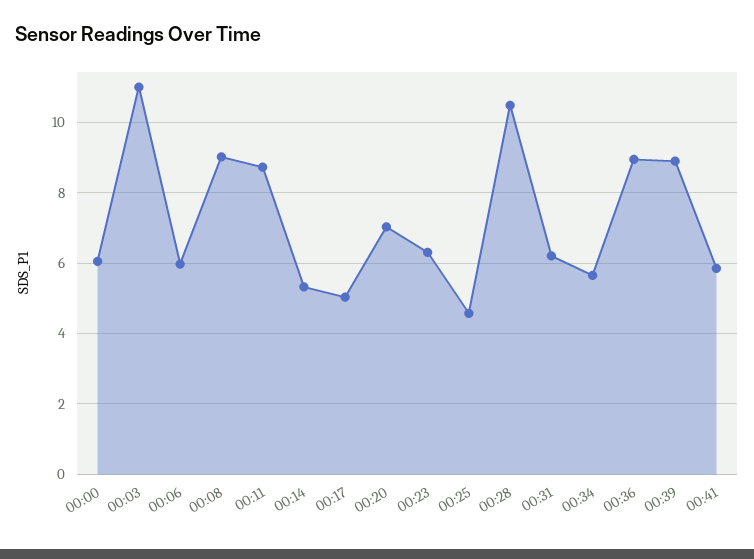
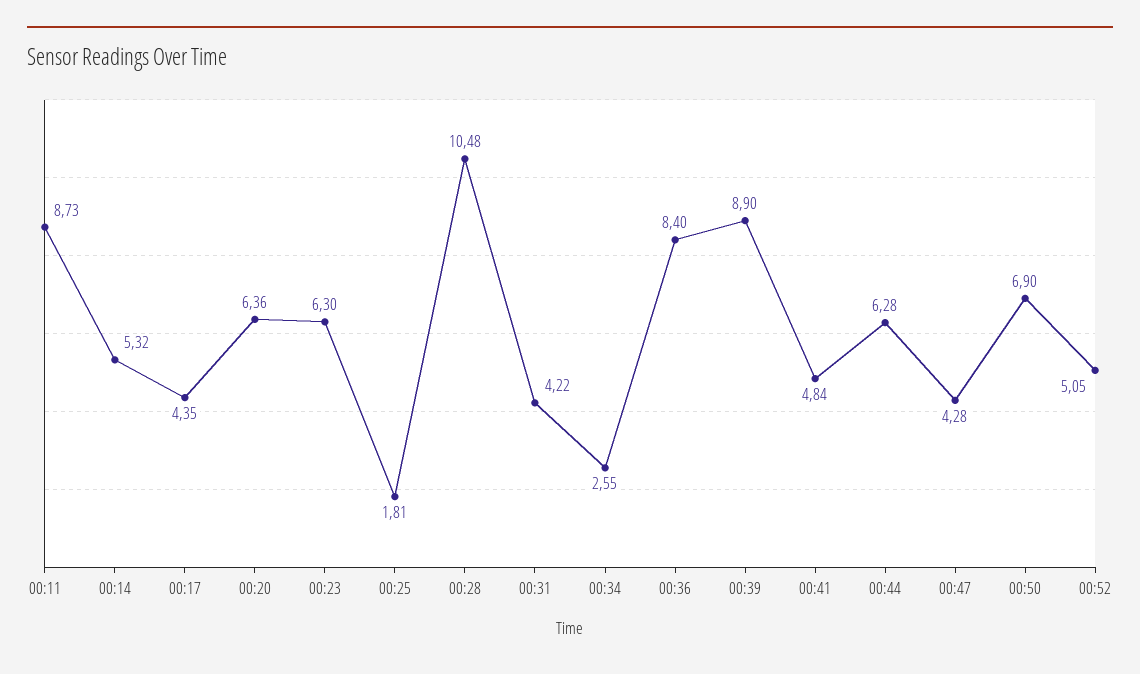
00:00: 6 -> none
00:03: 11 -> none
00:06: 6 -> none
00:08: 9 -> none
00:17: 5 -> 4.35
00:20: 7 -> 6.36
00:25: 4.6 -> 1.81
00:31: 6.2 -> 4.22
00:34: 5.6 -> 2.55
00:36: 9 -> 8.4
00:41: 5.8 -> 4.84
00:44: none -> 6.28
00:47: none -> 4.28
00:50: none -> 6.9
00:52: none -> 5.05

